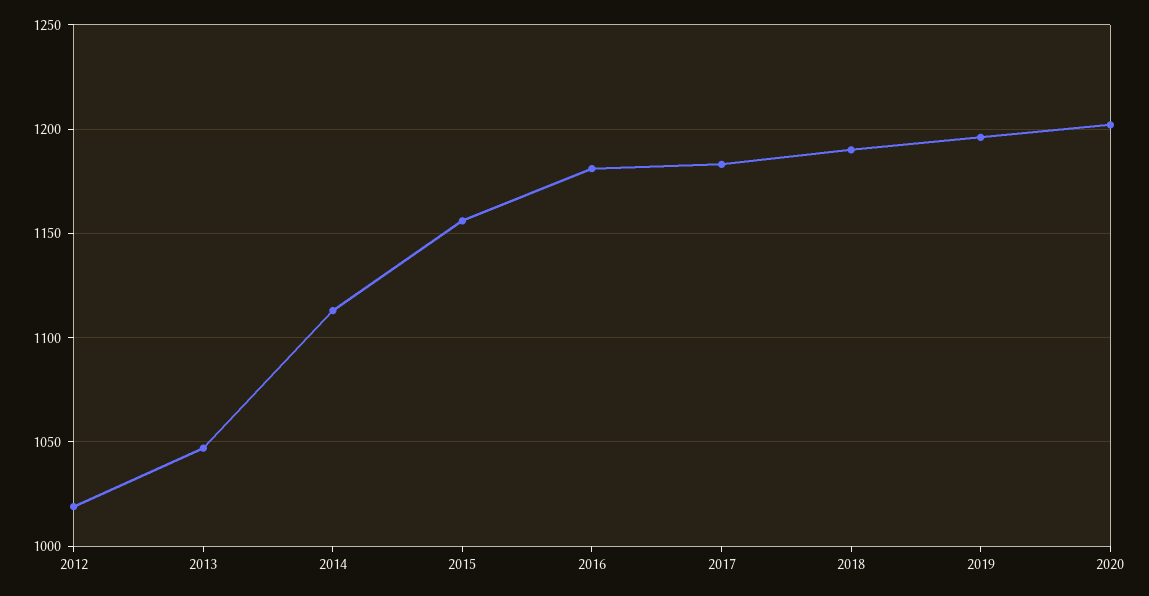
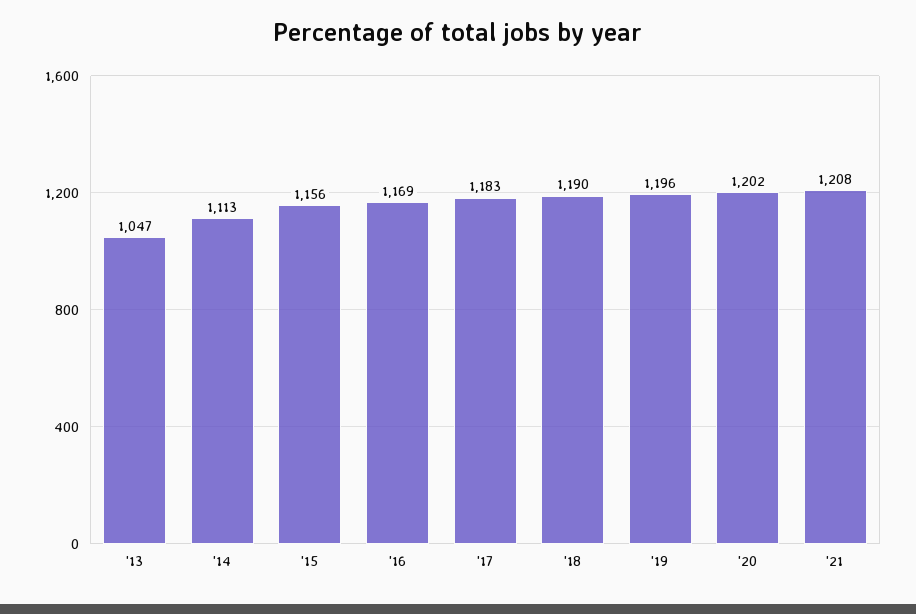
2012: 1020 -> none
2016: 1180 -> 1169
'21: none -> 1208

